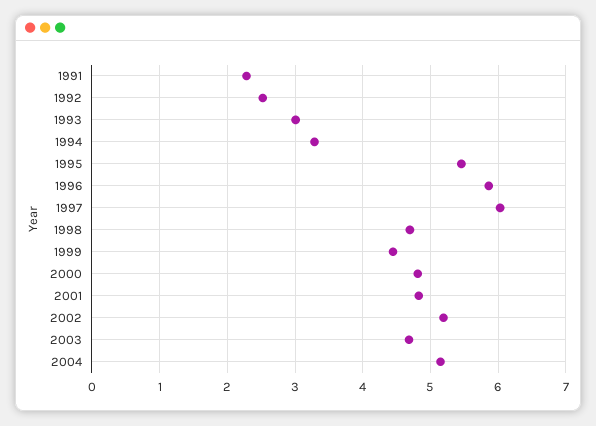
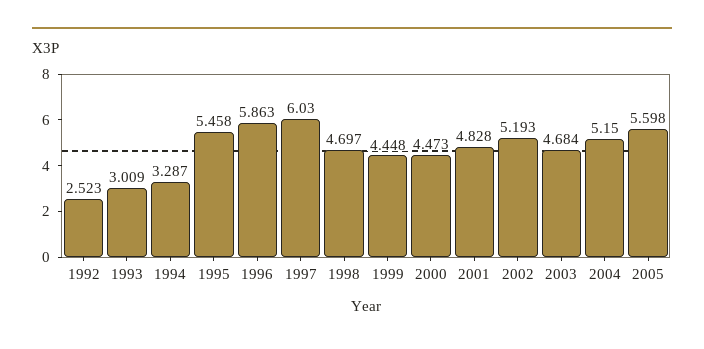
1991: 2.3 -> none
2000: 4.8 -> 4.473
2005: none -> 5.598

